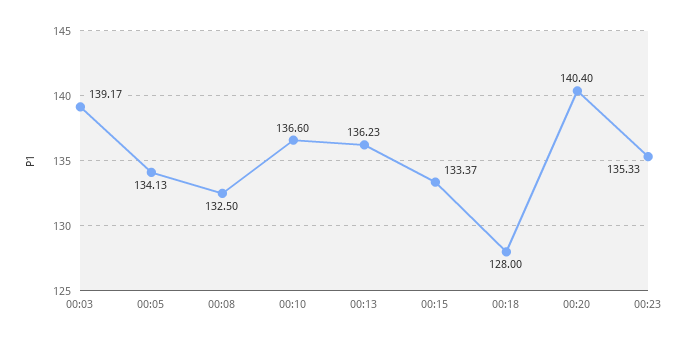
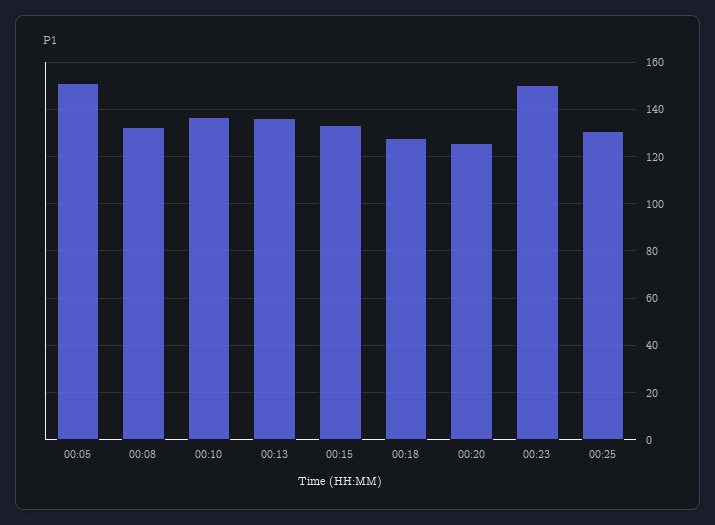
00:03: 139.17 -> none
00:05: 134.13 -> 150
00:20: 140.4 -> 125
00:23: 135.33 -> 150
00:25: none -> 130

